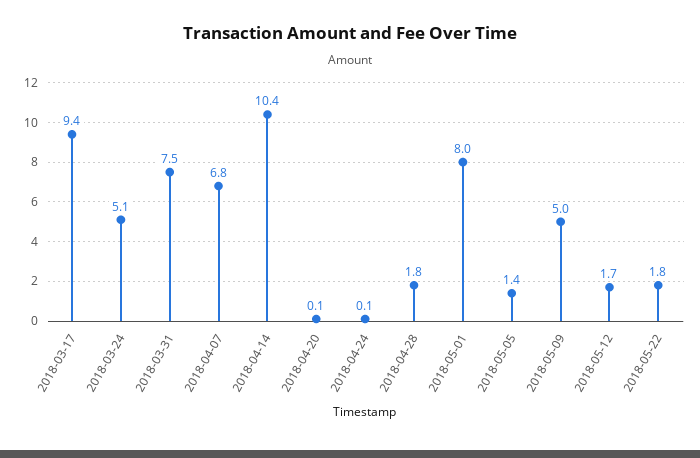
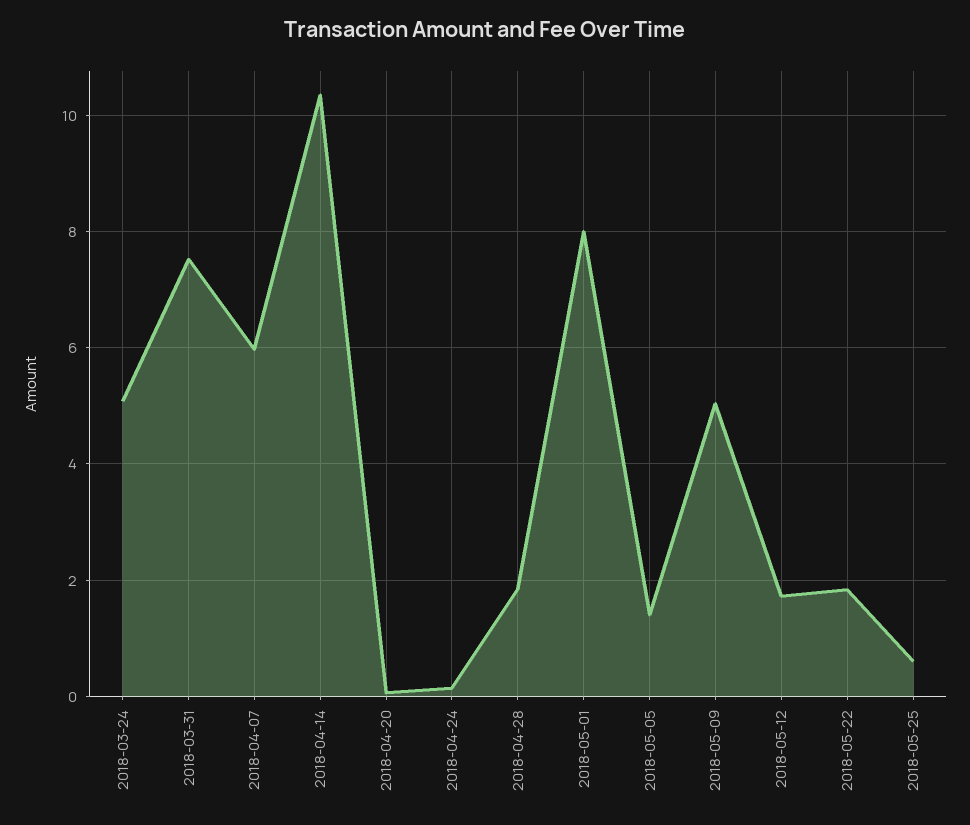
2018-03-17: 9.4 -> none
2018-04-07: 6.8 -> 6
2018-05-25: none -> 0.6

